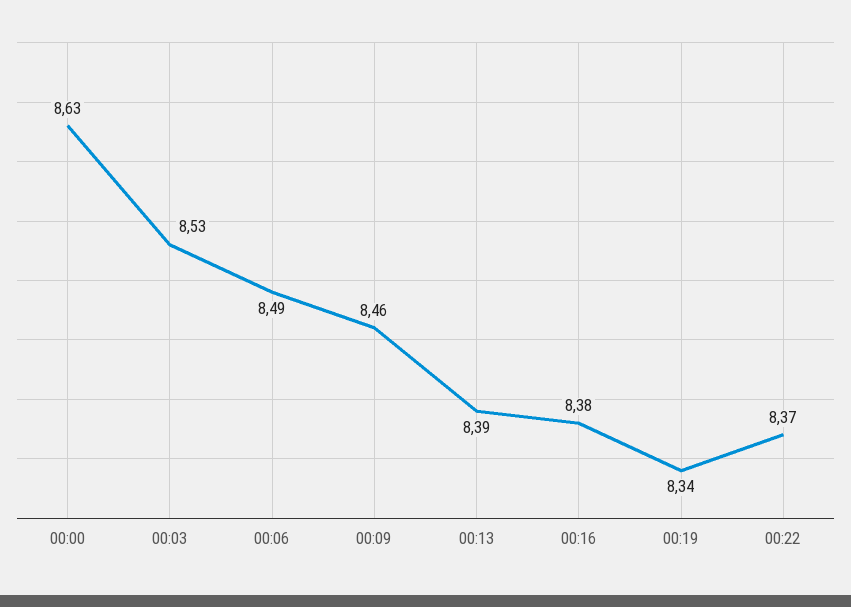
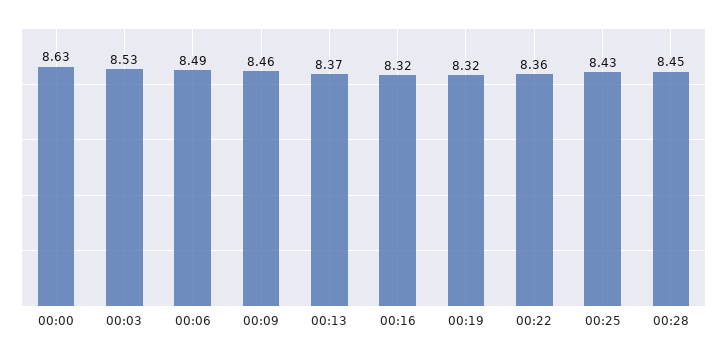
00:13: 8.39 -> 8.37
00:16: 8.38 -> 8.32
00:19: 8.34 -> 8.32
00:22: 8.37 -> 8.36
00:25: none -> 8.43
00:28: none -> 8.45

